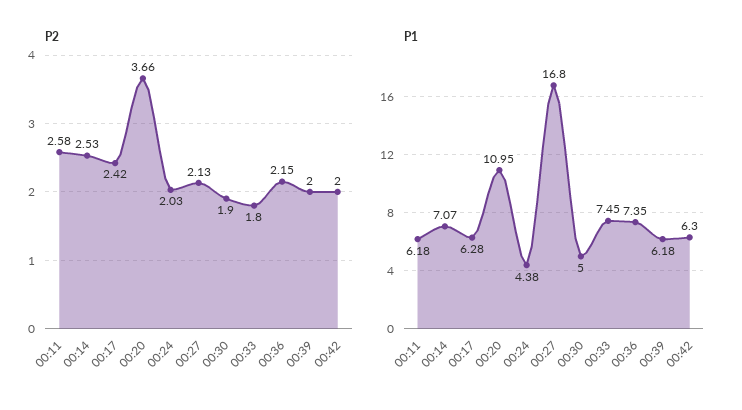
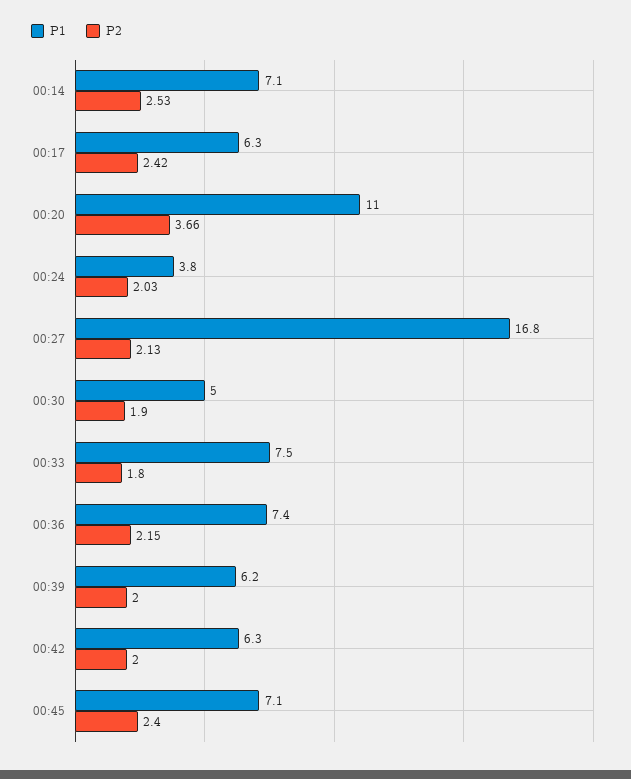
P2, 00:11: 2.58 -> none
P1, 00:11: 6.18 -> none
P1, 00:24: 4.38 -> 3.8
P1, 00:45: none -> 7.1
P2, 00:45: none -> 2.4

